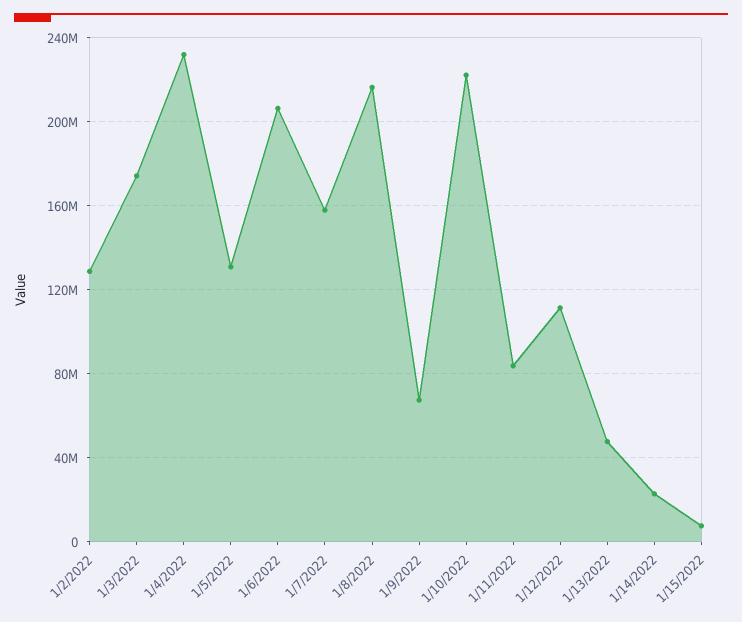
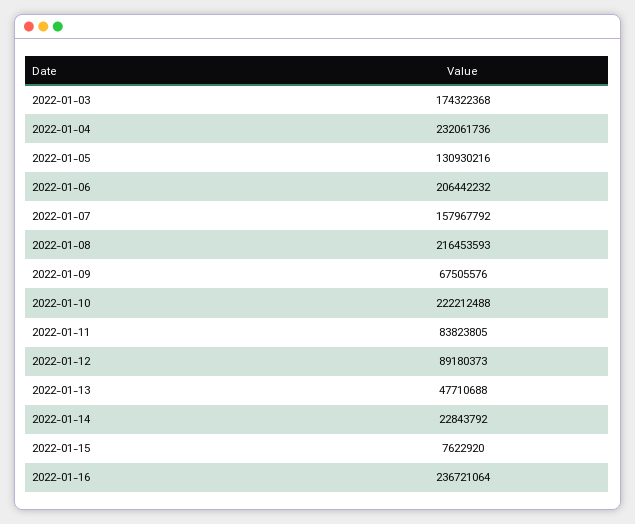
1/2/2022: 130000000 -> none
1/12/2022: 110000000 -> 89180373
2022-01-16: none -> 236721064

